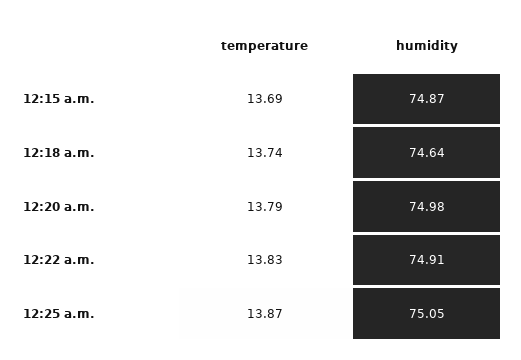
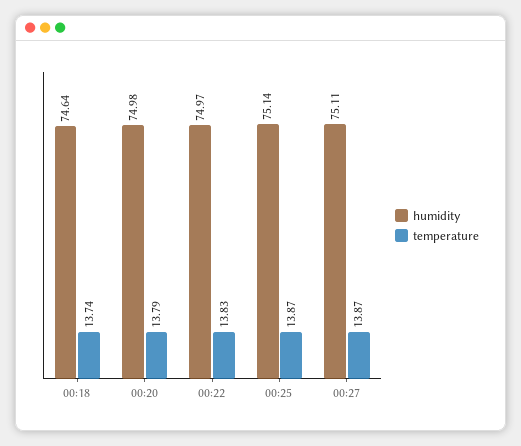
temperature, 12:15 a.m.: 13.69 -> none
humidity, 12:15 a.m.: 74.87 -> none
humidity, 12:22 a.m.: 74.91 -> 74.97
humidity, 12:25 a.m.: 75.05 -> 75.14
humidity, 00:27: none -> 75.11
temperature, 00:27: none -> 13.87

